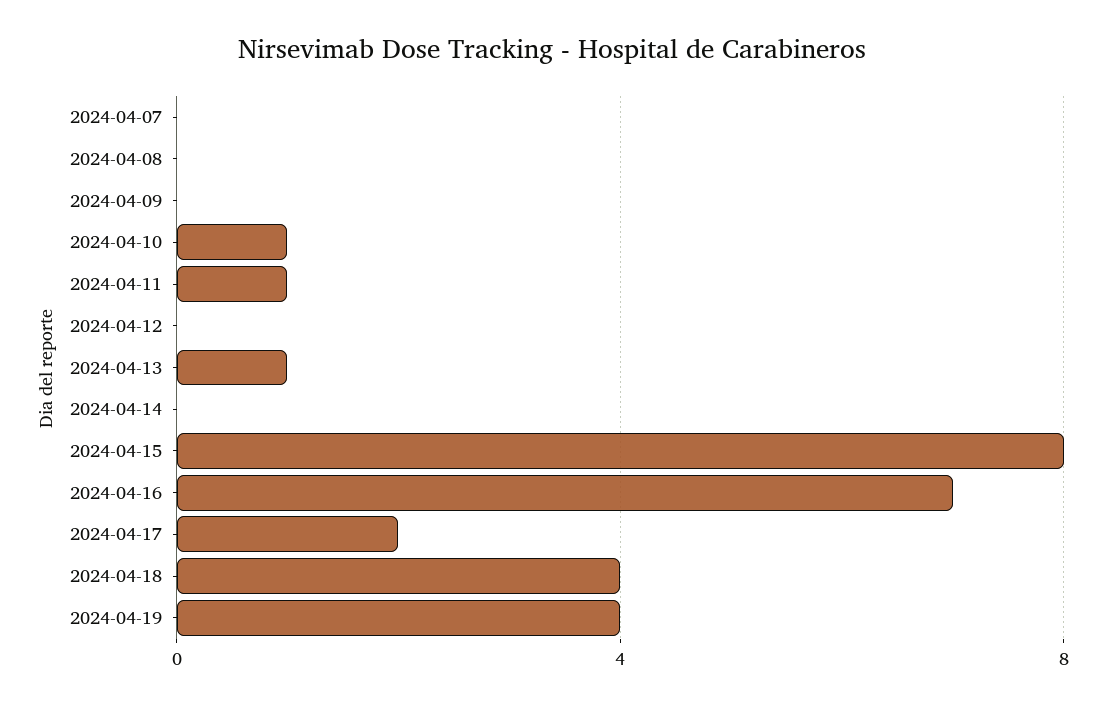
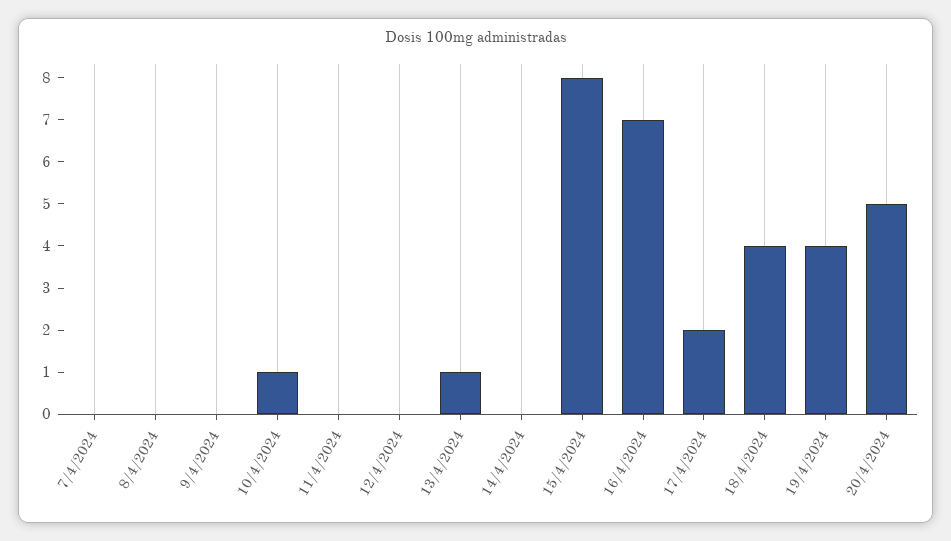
2024-04-11: 1 -> 0
20/4/2024: none -> 5

